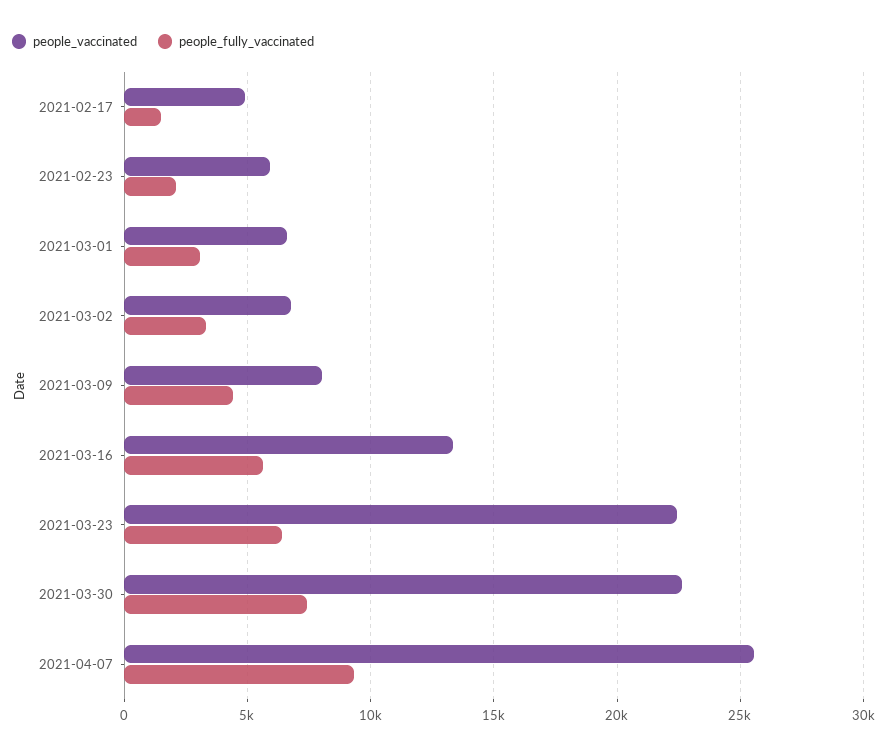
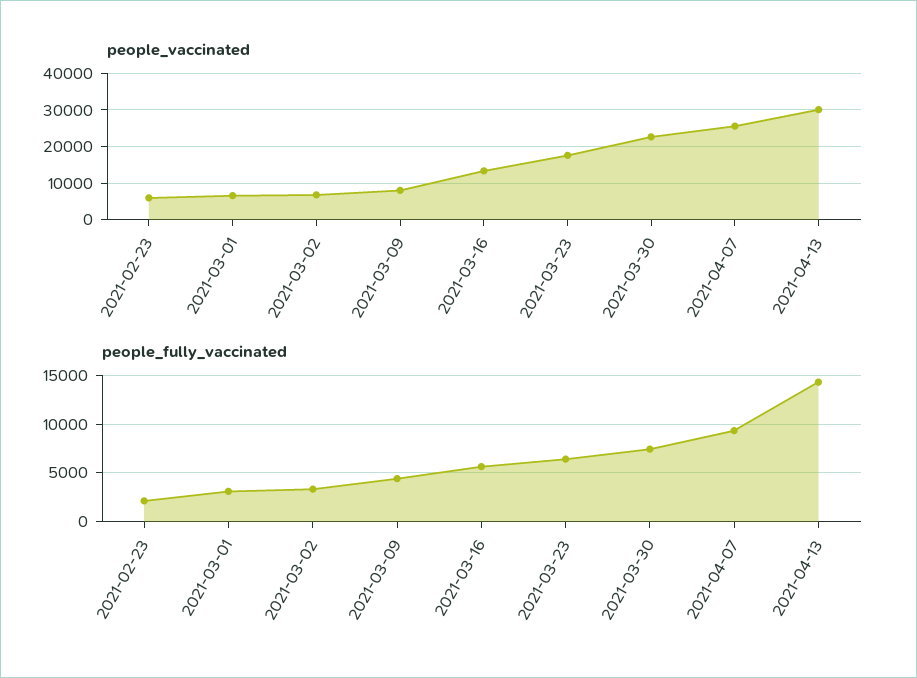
people_vaccinated, 2021-02-17: 5000 -> none
people_fully_vaccinated, 2021-02-17: 1500 -> none
people_vaccinated, 2021-03-23: 22500 -> 18000
people_vaccinated, 2021-04-13: none -> 30000
people_fully_vaccinated, 2021-04-13: none -> 14000

